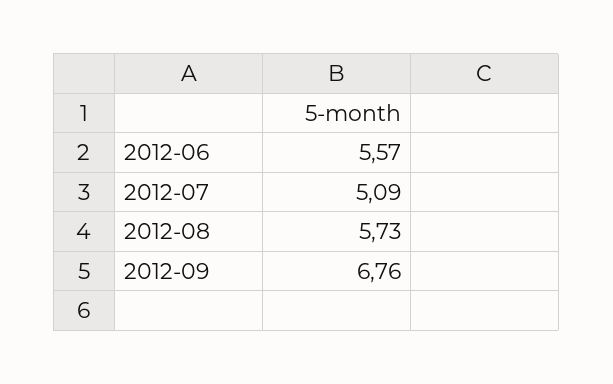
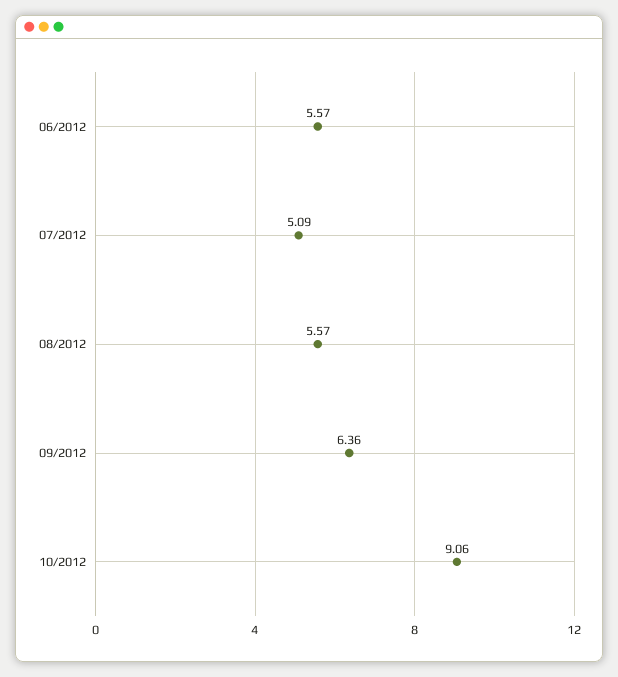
2012-08: 5.73 -> 5.57
2012-09: 6.76 -> 6.36
10/2012: none -> 9.06

